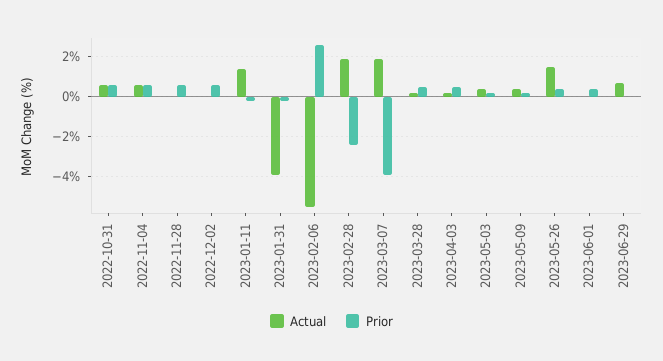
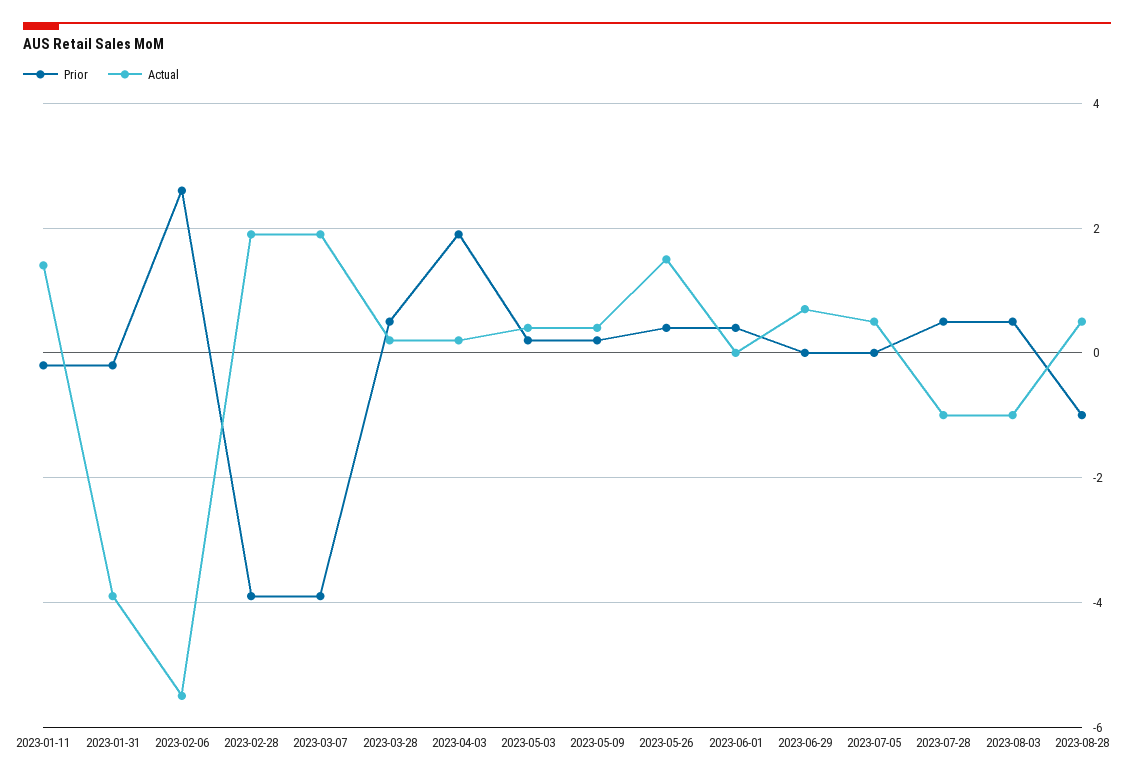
Actual, 2022-10-31: 0.5 -> none
Prior, 2022-10-31: 0.5 -> none
Actual, 2022-11-04: 0.5 -> none
Prior, 2022-11-04: 0.5 -> none
Actual, 2022-11-28: 0 -> none
Prior, 2022-11-28: 0.5 -> none
Actual, 2022-12-02: 0 -> none
Prior, 2022-12-02: 0.5 -> none
Prior, 2023-02-28: -2.5 -> -4
Prior, 2023-04-03: 0.5 -> 2
Prior, 2023-07-05: none -> 0
Actual, 2023-07-05: none -> 0.5
Prior, 2023-07-28: none -> 0.5
Actual, 2023-07-28: none -> -1
Prior, 2023-08-03: none -> 0.5
Actual, 2023-08-03: none -> -1
Prior, 2023-08-28: none -> -1
Actual, 2023-08-28: none -> 0.5

